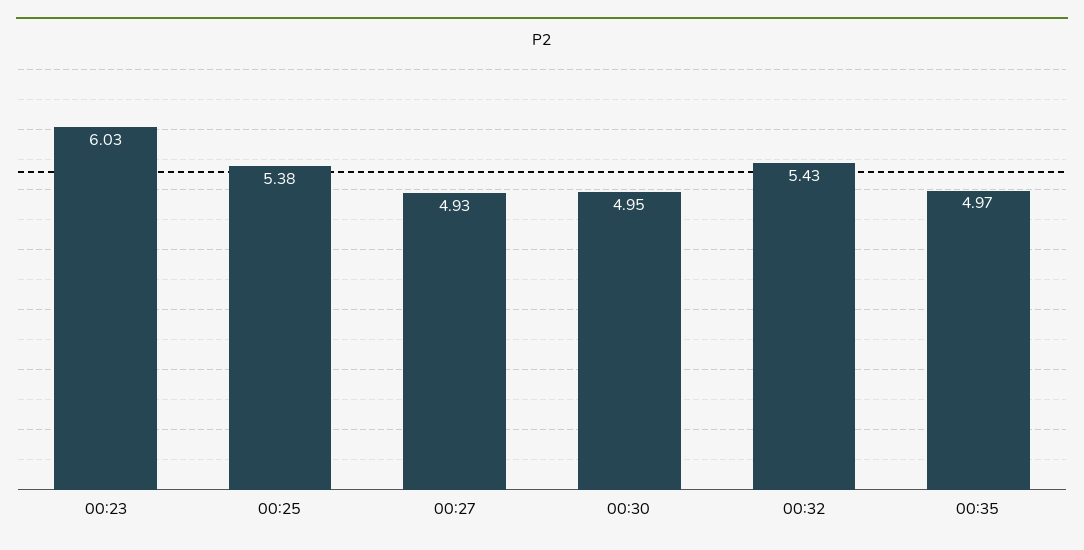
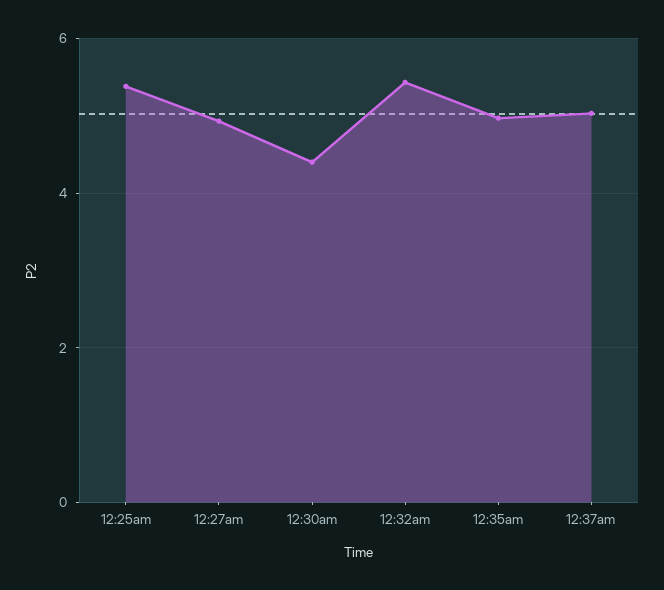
00:23: 6.03 -> none
00:30: 4.95 -> 4.4
12:37am: none -> 5

